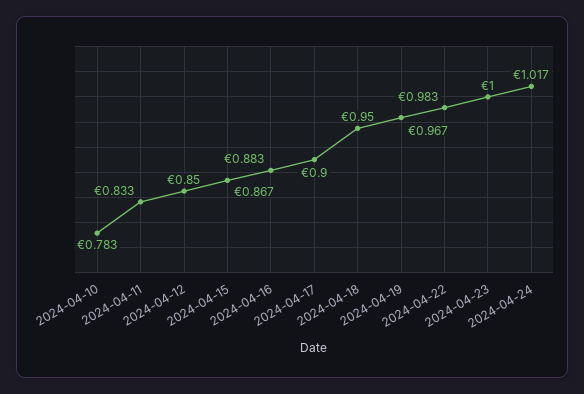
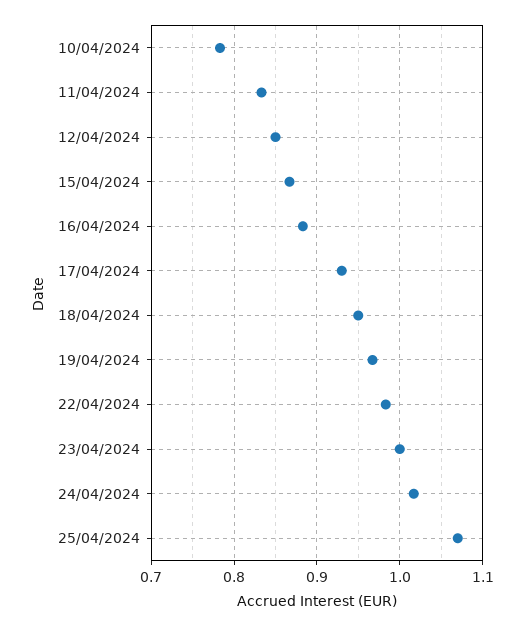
2024-04-17: 0.9 -> 0.93
25/04/2024: none -> 1.07

